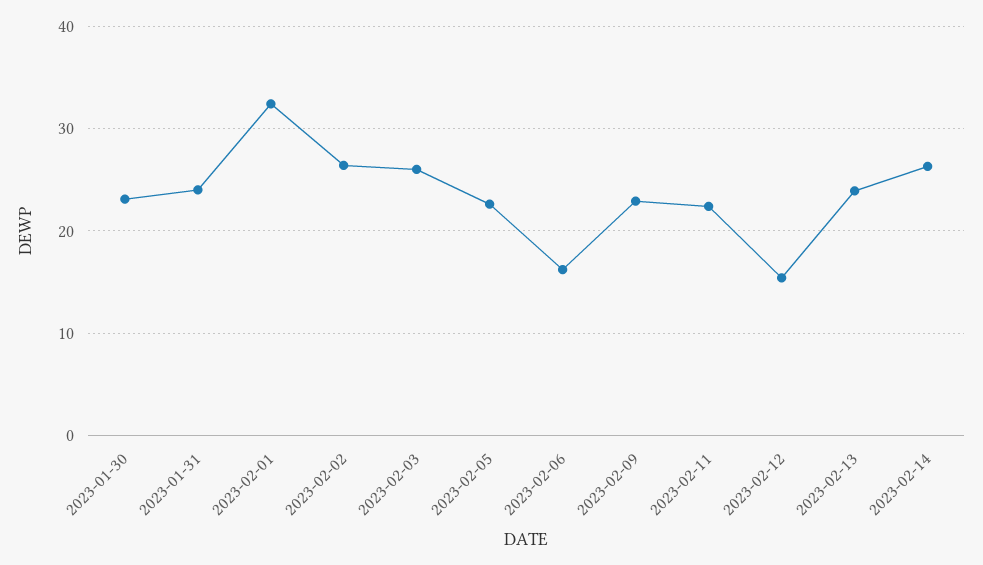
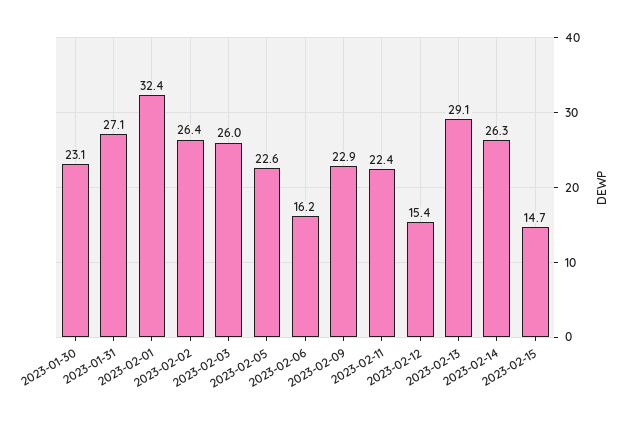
2023-01-31: 24 -> 27.1
2023-02-13: 24 -> 29.1
2023-02-15: none -> 14.7

